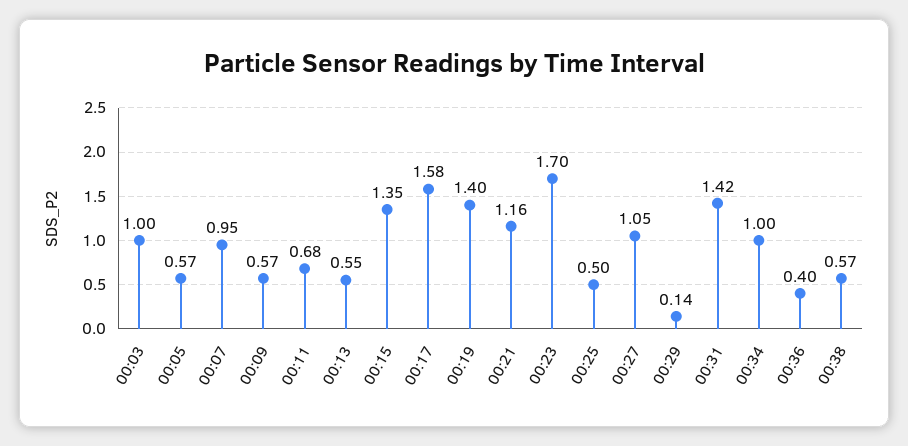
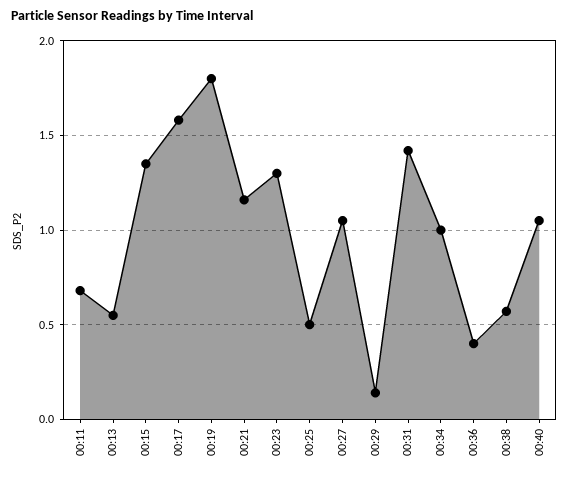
00:03: 1 -> none
00:05: 0.57 -> none
00:07: 0.95 -> none
00:09: 0.57 -> none
00:19: 1.4 -> 1.8
00:23: 1.7 -> 1.3
00:40: none -> 1.05

